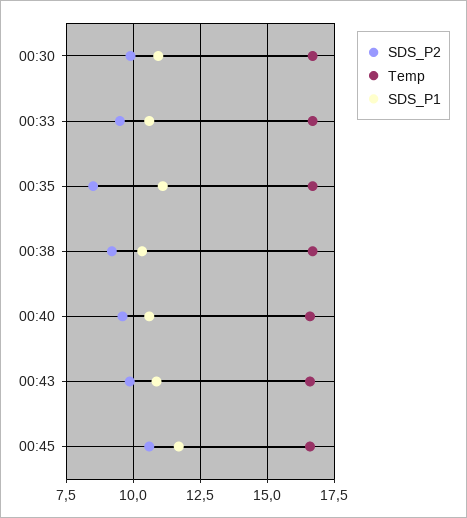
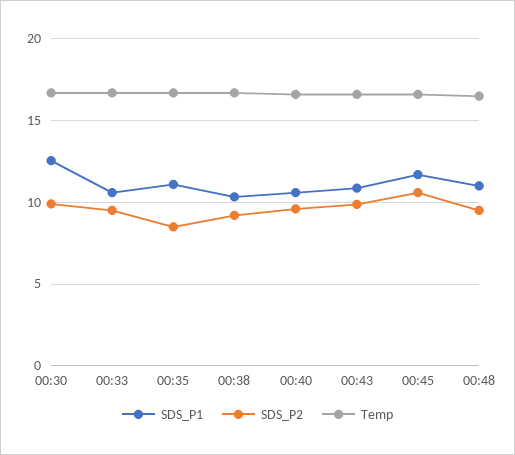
SDS_P1, 00:30: 11 -> 12.5
SDS_P1, 00:48: none -> 11
SDS_P2, 00:48: none -> 9.5
Temp, 00:48: none -> 16.5

